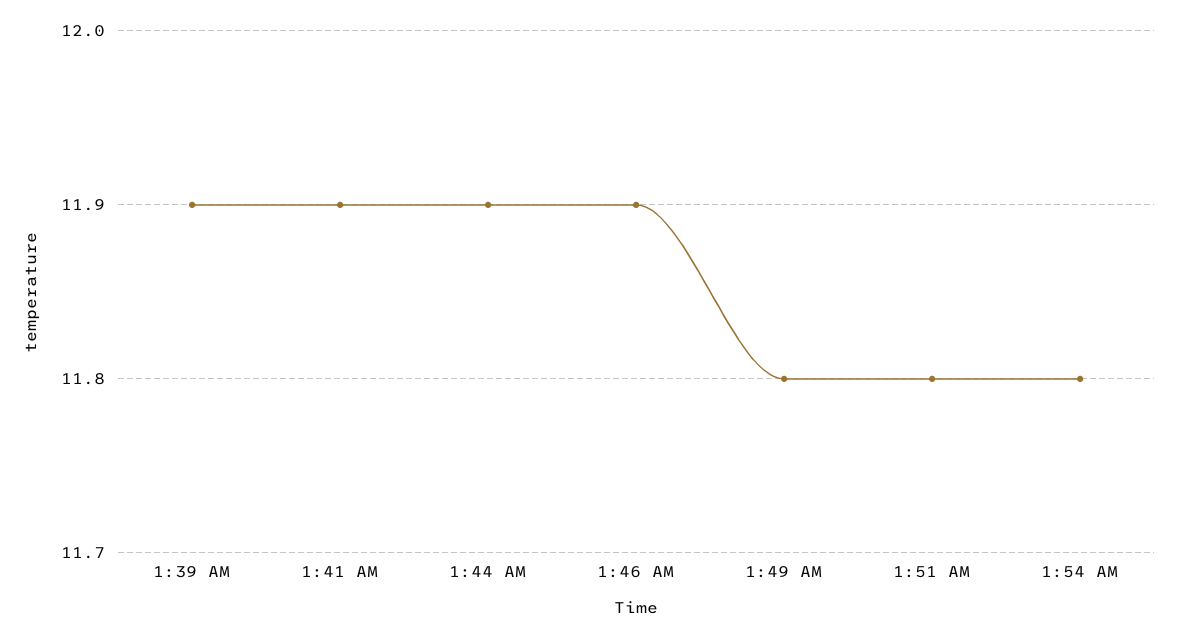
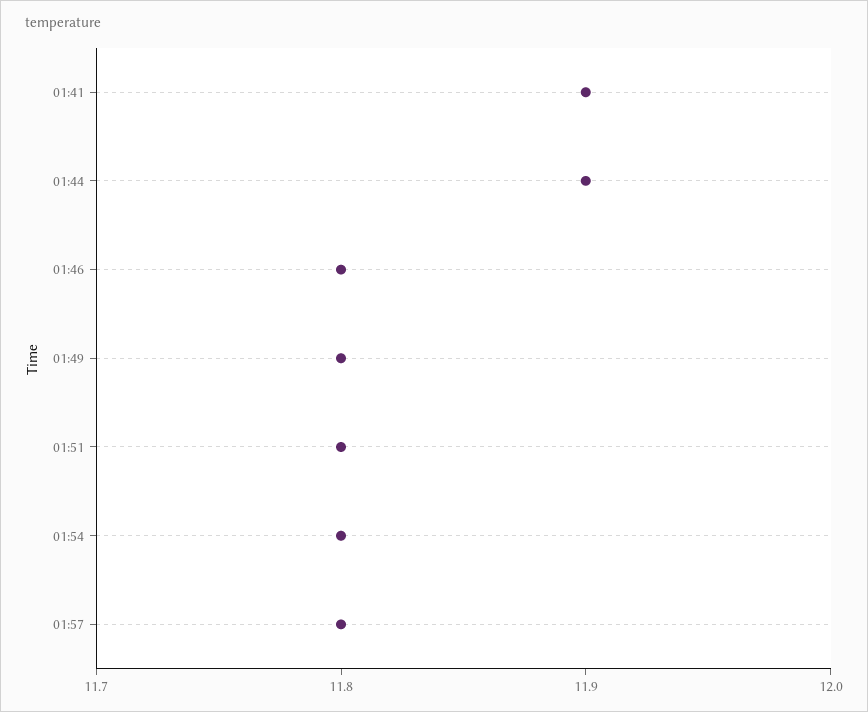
1:39 AM: 11.9 -> none
1:46 AM: 11.9 -> 11.8
01:57: none -> 11.8

